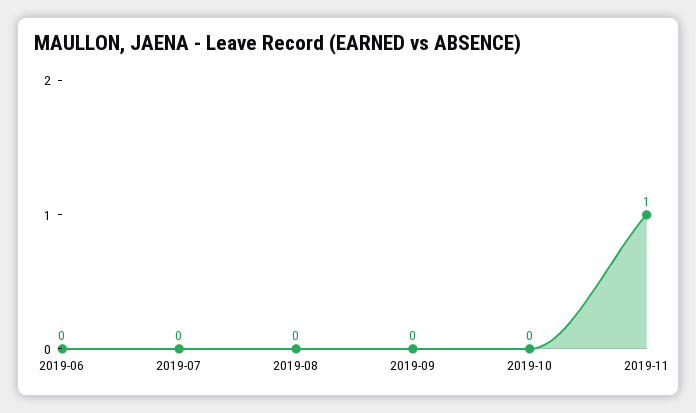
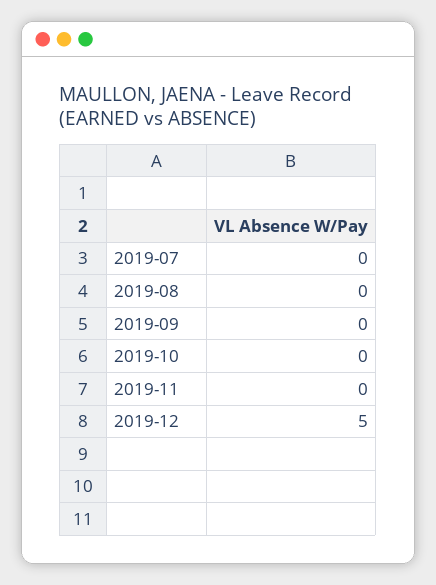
2019-06: 0 -> none
2019-11: 1 -> 0
2019-12: none -> 5

